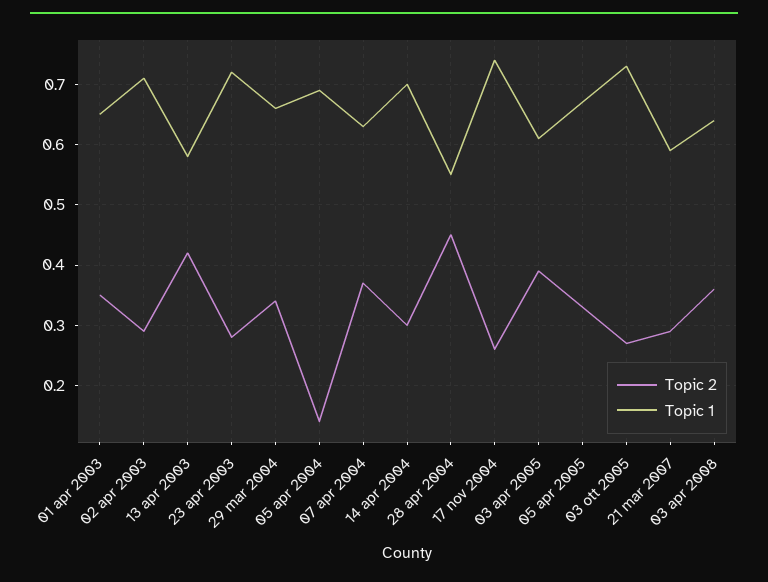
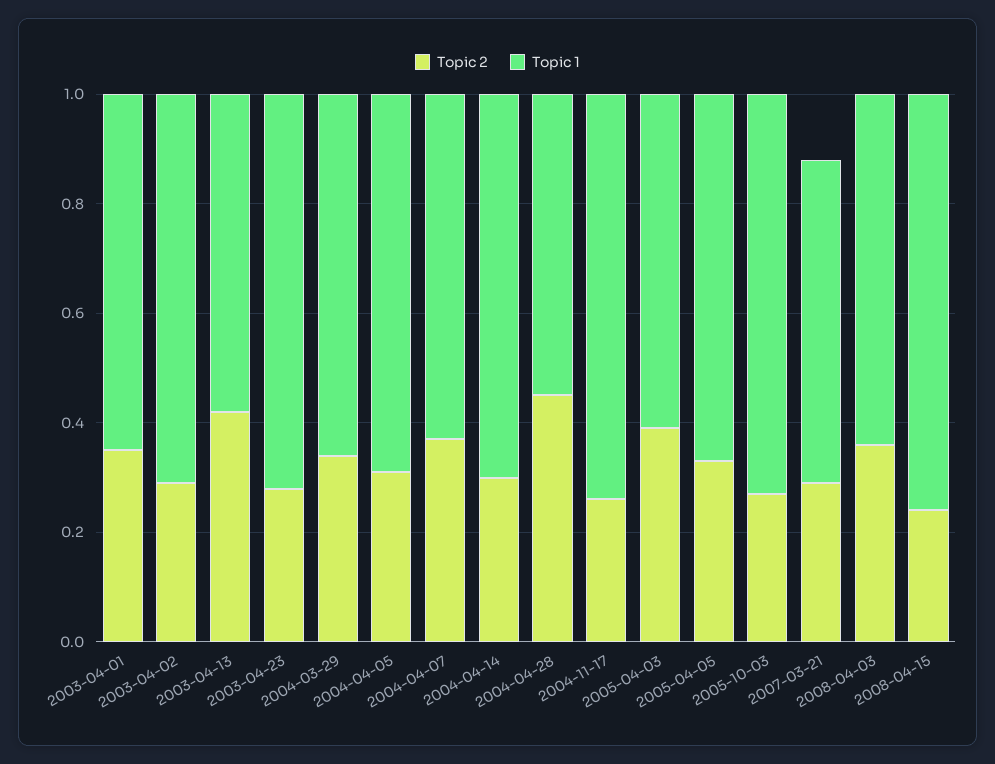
Topic 2, 05 apr 2004: 0.14 -> 0.3
Topic 2, 2008-04-15: none -> 0.25
Topic 1, 2008-04-15: none -> 0.75

